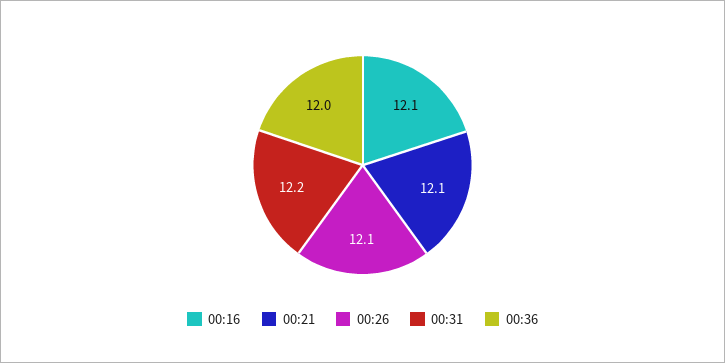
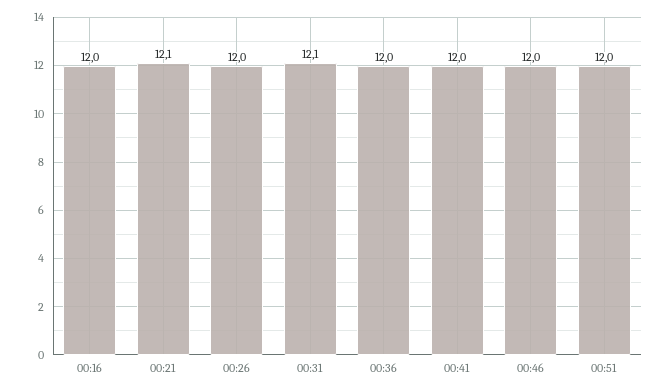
00:16: 12.1 -> 12
00:26: 12.1 -> 12
00:31: 12.2 -> 12.1
00:41: none -> 12
00:46: none -> 12
00:51: none -> 12

